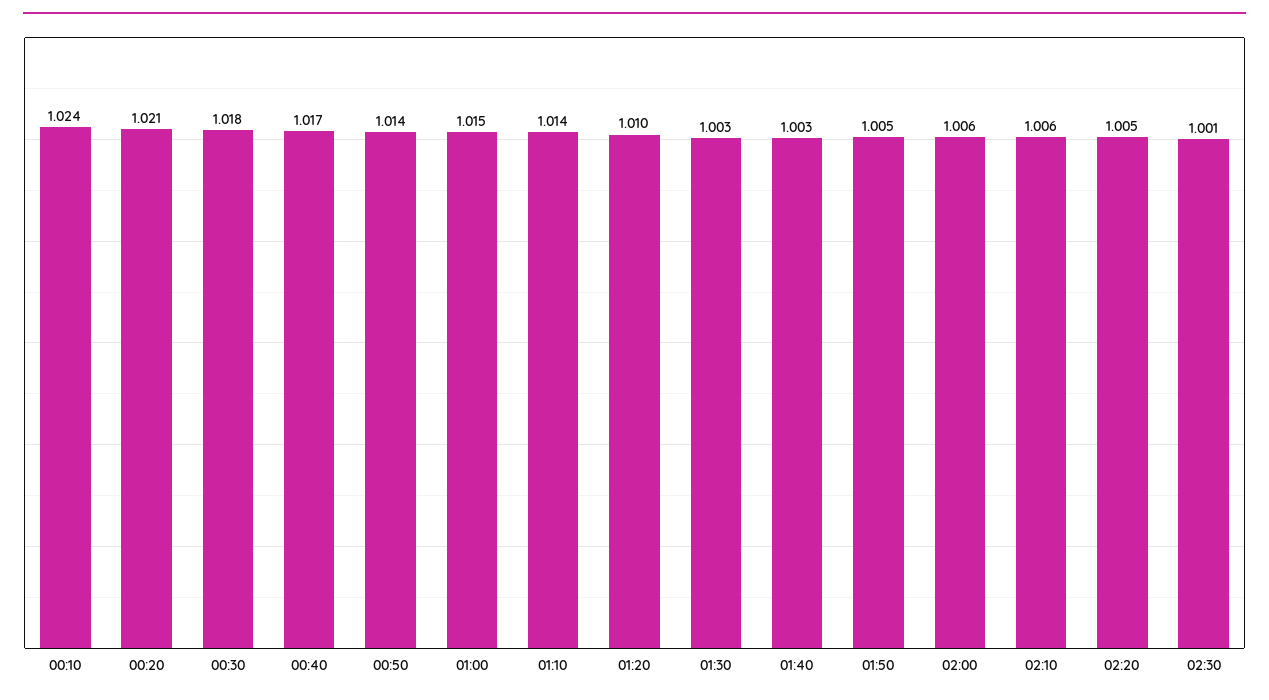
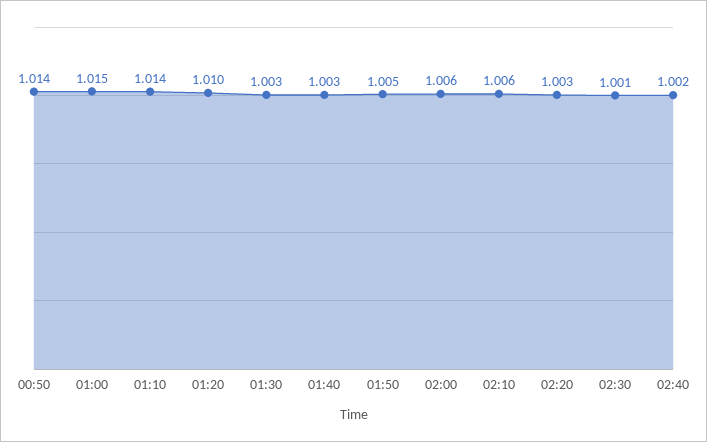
00:10: 1.024 -> none
00:20: 1.021 -> none
00:30: 1.018 -> none
00:40: 1.017 -> none
02:20: 1.005 -> 1.003
02:40: none -> 1.002

